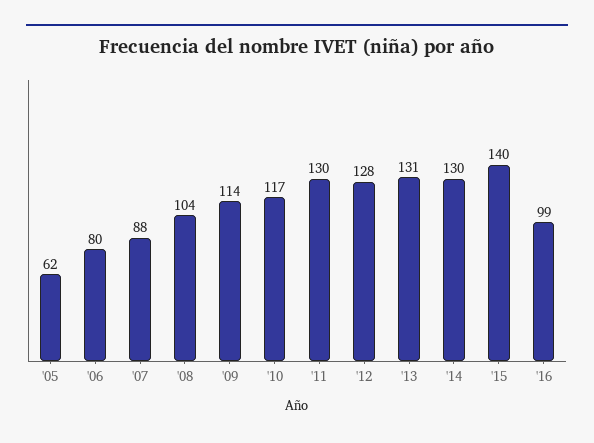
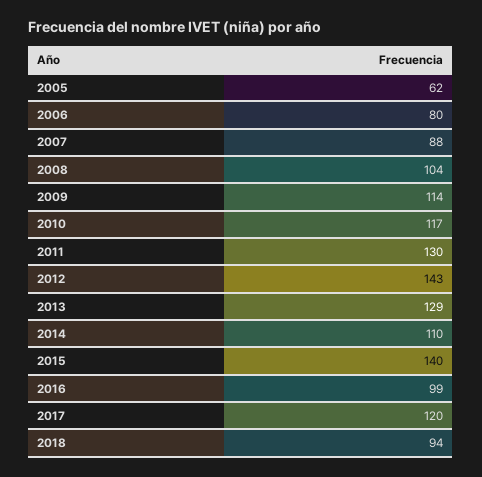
'12: 128 -> 143
'13: 131 -> 129
'14: 130 -> 110
2017: none -> 120
2018: none -> 94

